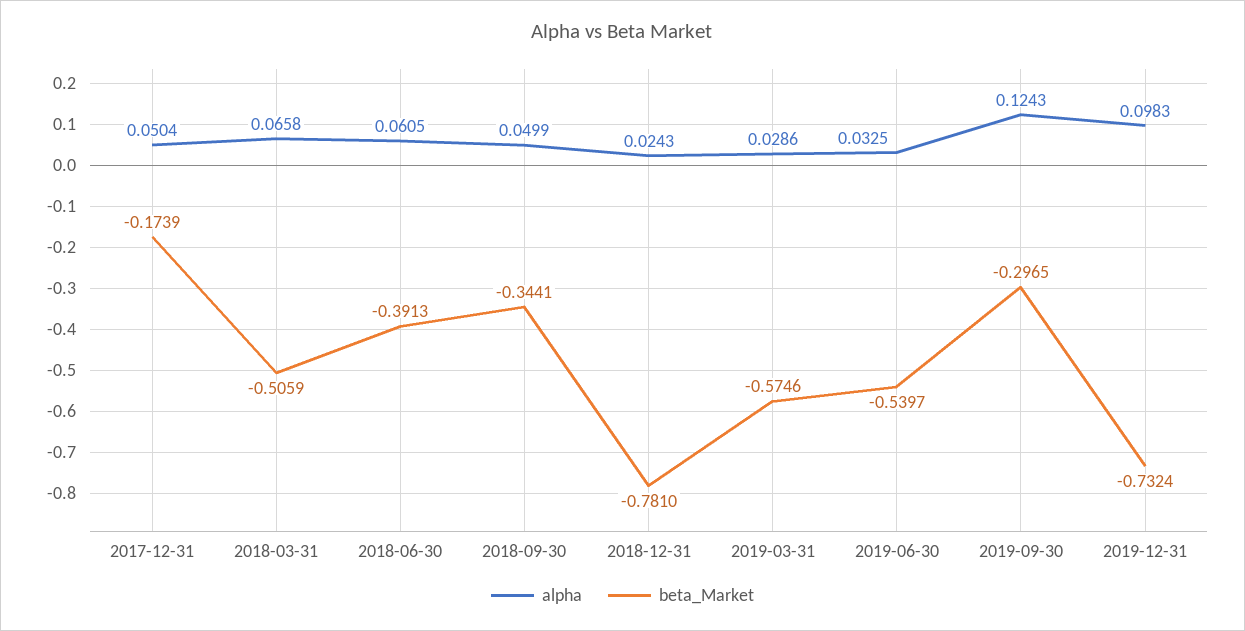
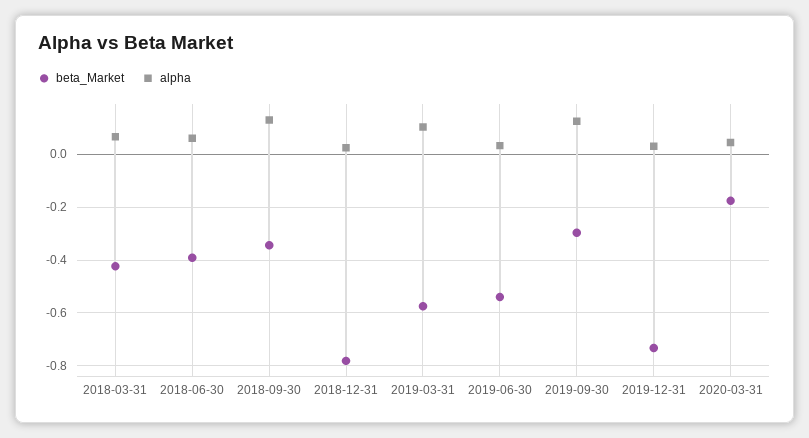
alpha, 2017-12-31: 0.0504 -> none
beta_Market, 2017-12-31: -0.1739 -> none
beta_Market, 2018-03-31: -0.5059 -> -0.425
alpha, 2018-09-30: 0.0499 -> 0.125
alpha, 2019-03-31: 0.0286 -> 0.1
alpha, 2019-12-31: 0.0983 -> 0.025
beta_Market, 2020-03-31: none -> -0.175
alpha, 2020-03-31: none -> 0.05

